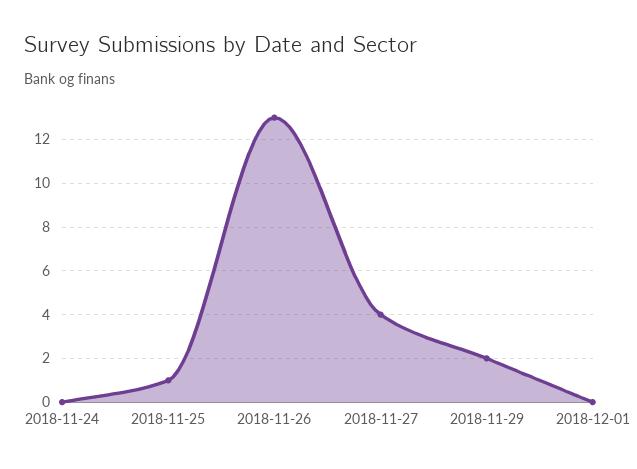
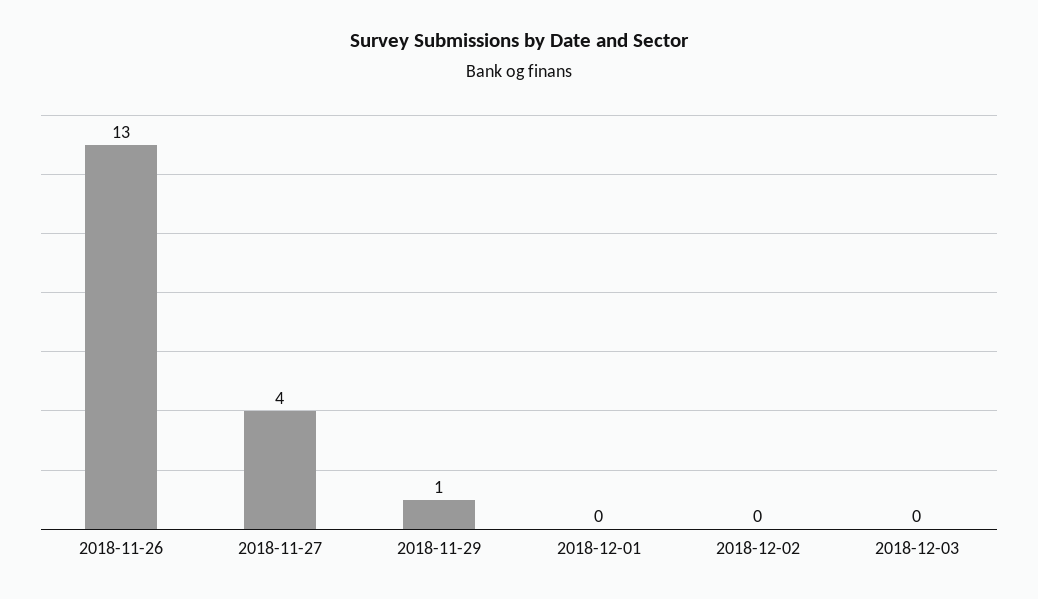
2018-11-24: 0 -> none
2018-11-25: 1 -> none
2018-11-29: 2 -> 1
2018-12-02: none -> 0
2018-12-03: none -> 0

